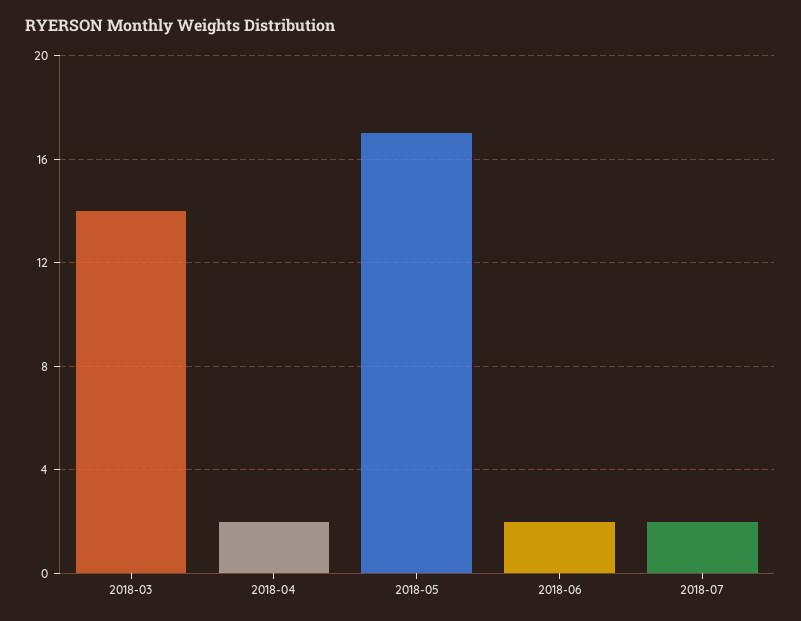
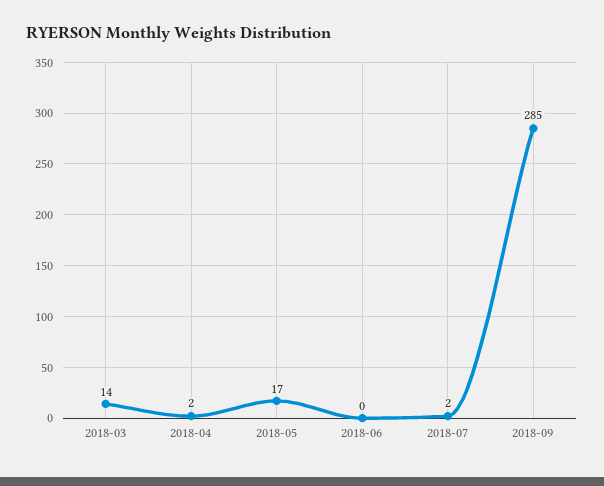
2018-06: 2 -> 0
2018-09: none -> 285

